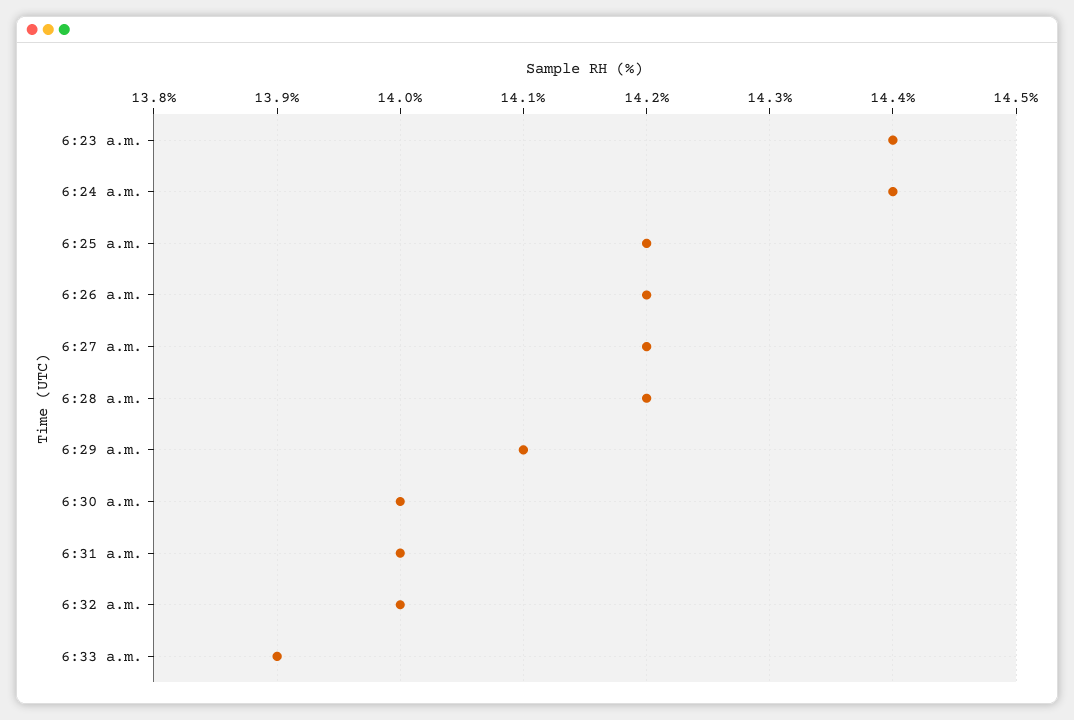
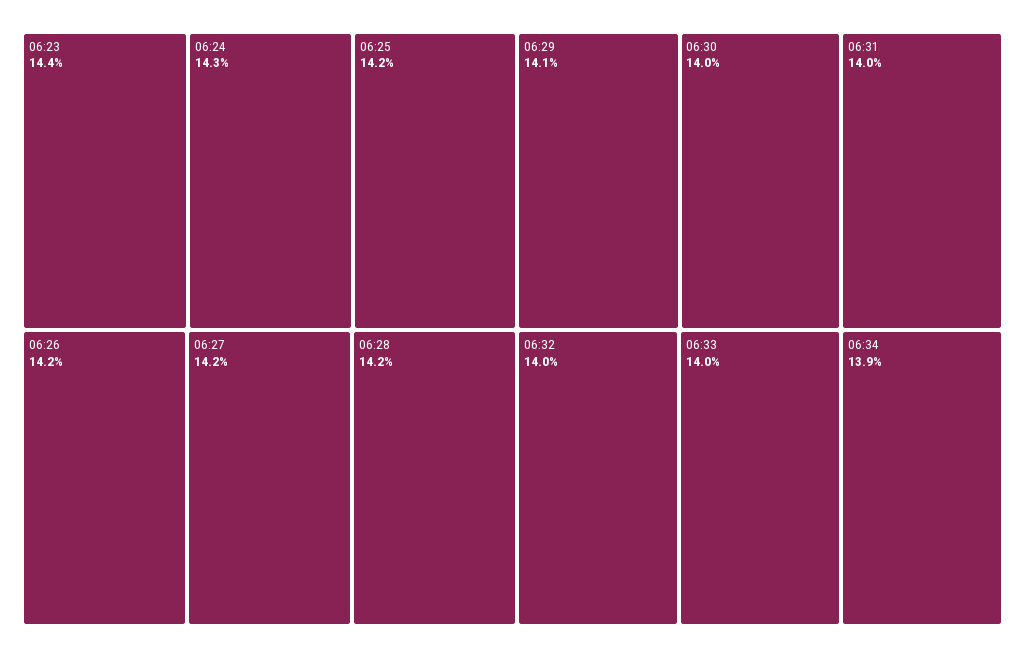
6:24 a.m.: 14.4 -> 14.3
6:33 a.m.: 13.9 -> 14
06:34: none -> 13.9

